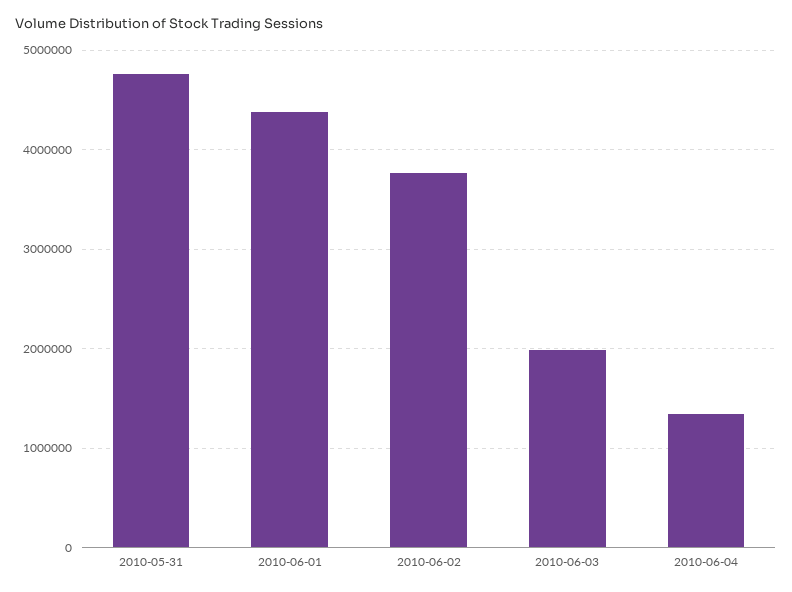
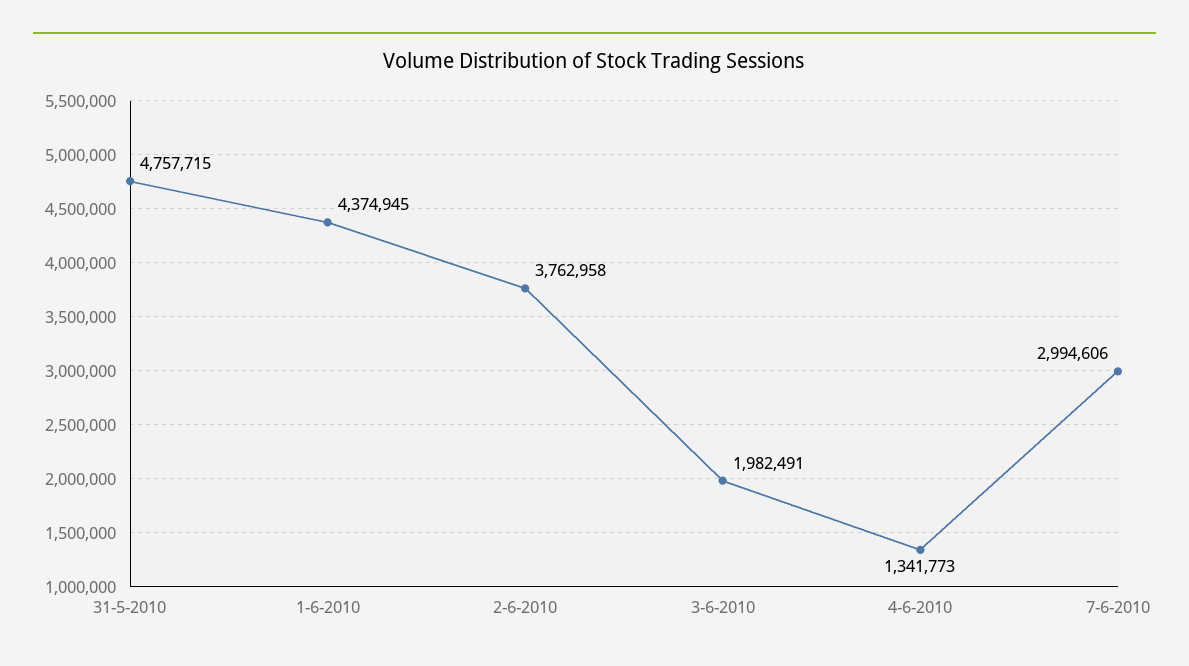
7-6-2010: none -> 2994606

